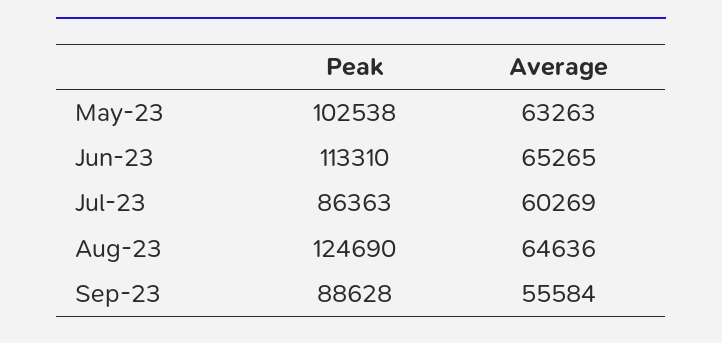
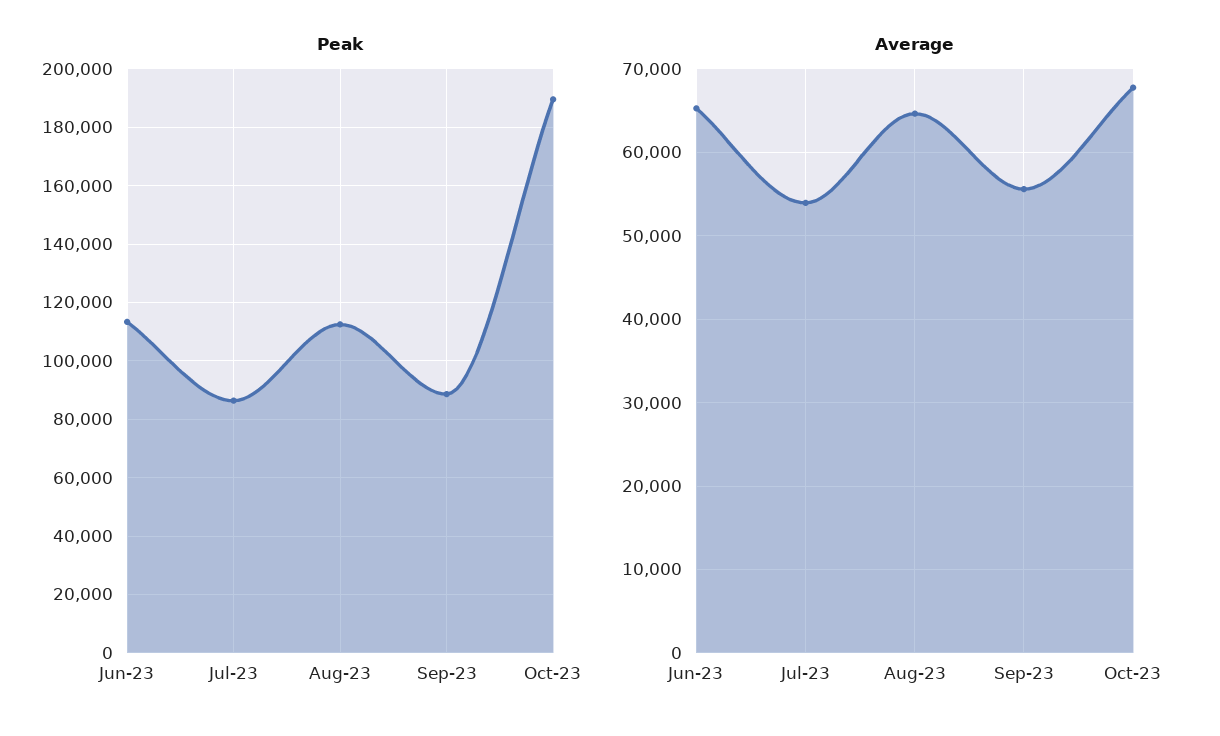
Peak, May-23: 102538 -> none
Average, May-23: 63263 -> none
Average, Jul-23: 60269 -> 54000
Peak, Aug-23: 124690 -> 112500
Peak, Oct-23: none -> 190000
Average, Oct-23: none -> 68000

